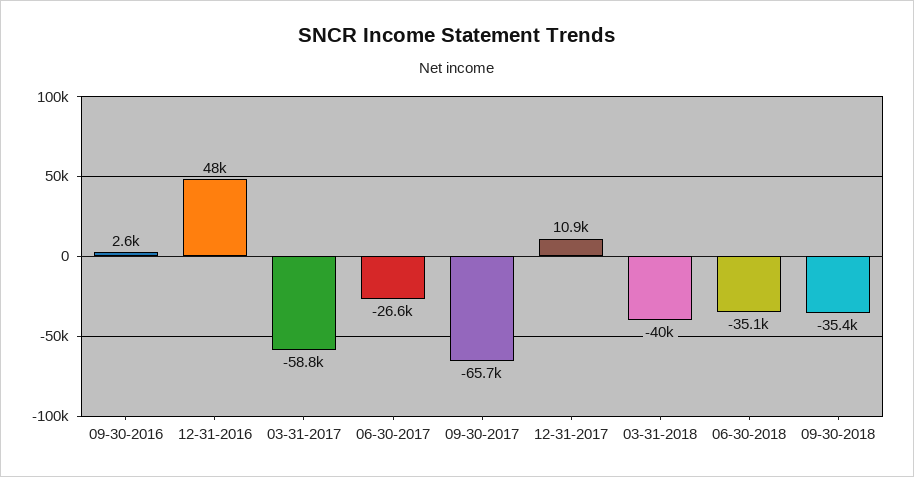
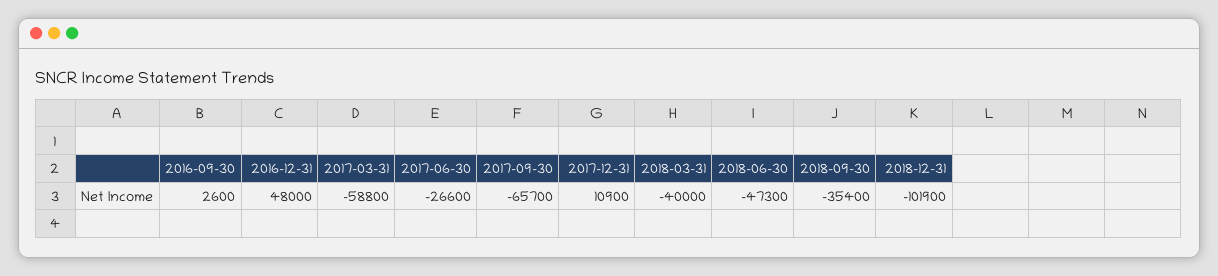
06-30-2018: -35100 -> -47300
2018-12-31: none -> -101900

